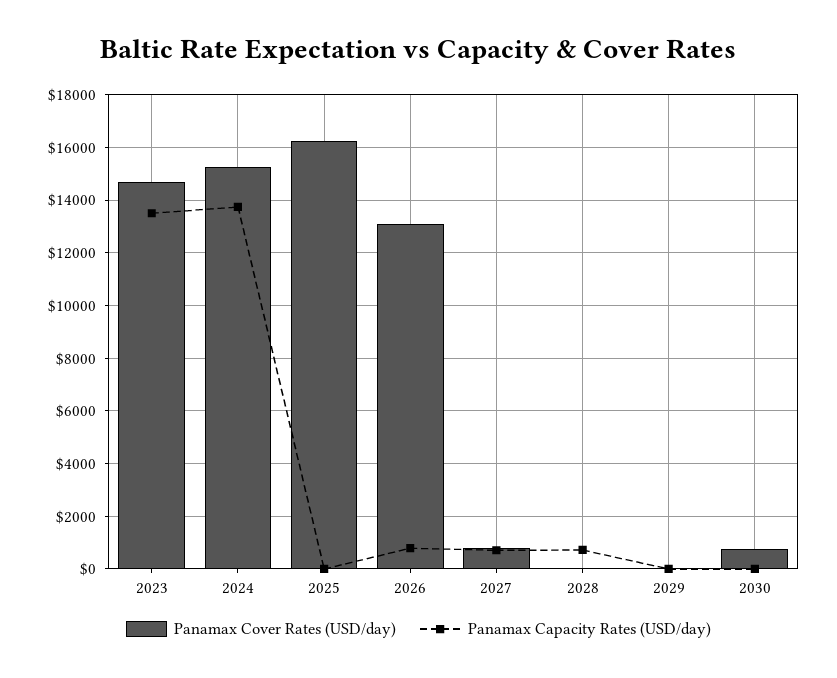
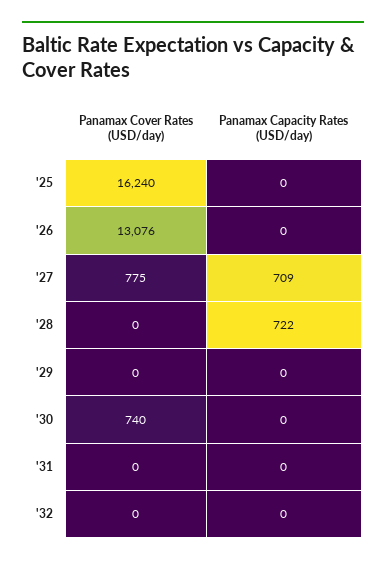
Panamax Cover Rates (USD/day), 2023: 14750 -> none
Panamax Capacity Rates (USD/day), 2023: 13500 -> none
Panamax Cover Rates (USD/day), 2024: 15250 -> none
Panamax Capacity Rates (USD/day), 2024: 13750 -> none
Panamax Capacity Rates (USD/day), 2026: 750 -> 0
Panamax Cover Rates (USD/day), '31: none -> 0
Panamax Capacity Rates (USD/day), '31: none -> 0
Panamax Cover Rates (USD/day), '32: none -> 0
Panamax Capacity Rates (USD/day), '32: none -> 0

